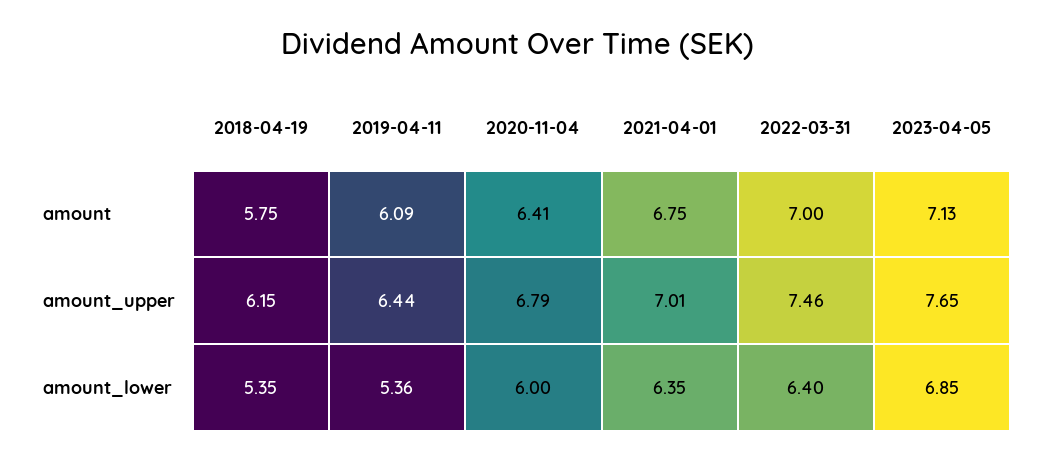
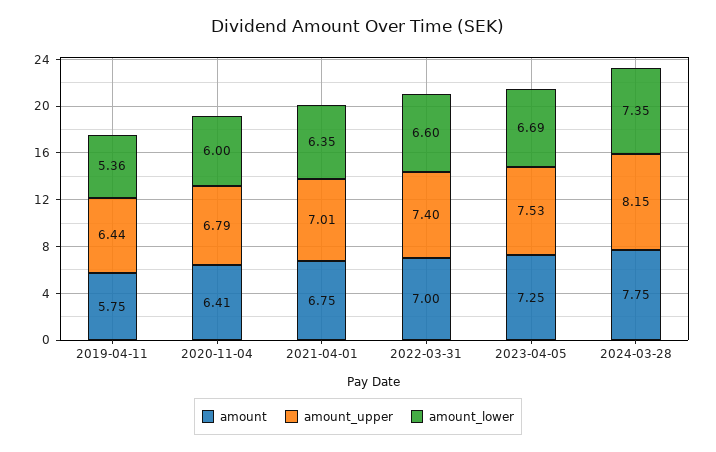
amount, 2018-04-19: 5.75 -> none
amount, 2019-04-11: 6.09 -> 5.75
amount, 2023-04-05: 7.13 -> 7.25
amount_upper, 2018-04-19: 6.15 -> none
amount_upper, 2022-03-31: 7.46 -> 7.4
amount_upper, 2023-04-05: 7.65 -> 7.53
amount_lower, 2018-04-19: 5.35 -> none
amount_lower, 2022-03-31: 6.4 -> 6.6
amount_lower, 2023-04-05: 6.85 -> 6.69
amount, 2024-03-28: none -> 7.75
amount_upper, 2024-03-28: none -> 8.15
amount_lower, 2024-03-28: none -> 7.35

